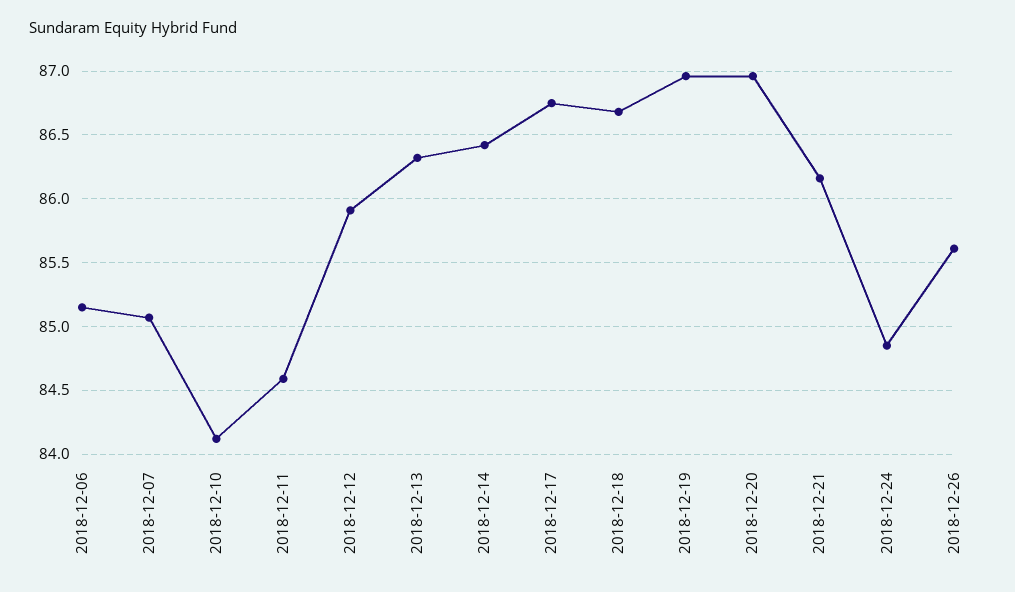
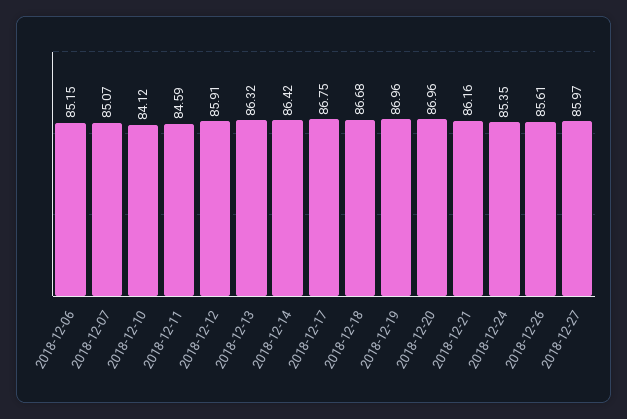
2018-12-24: 84.85 -> 85.35
2018-12-27: none -> 85.97

